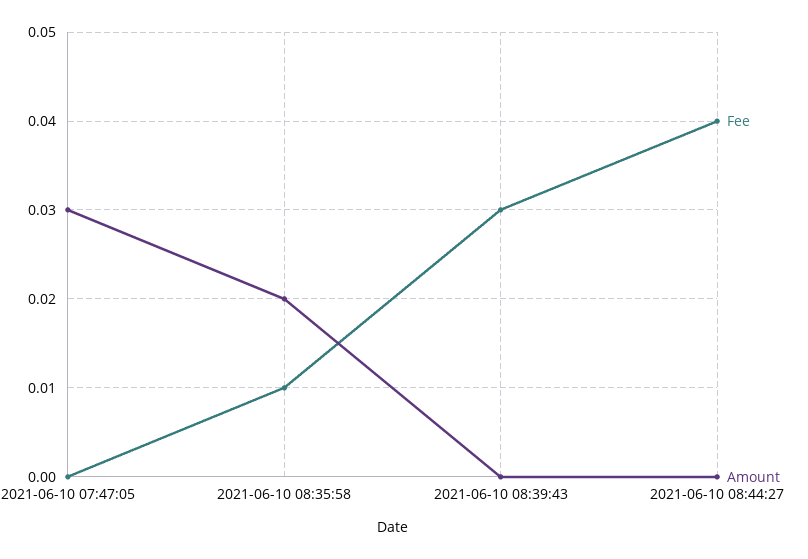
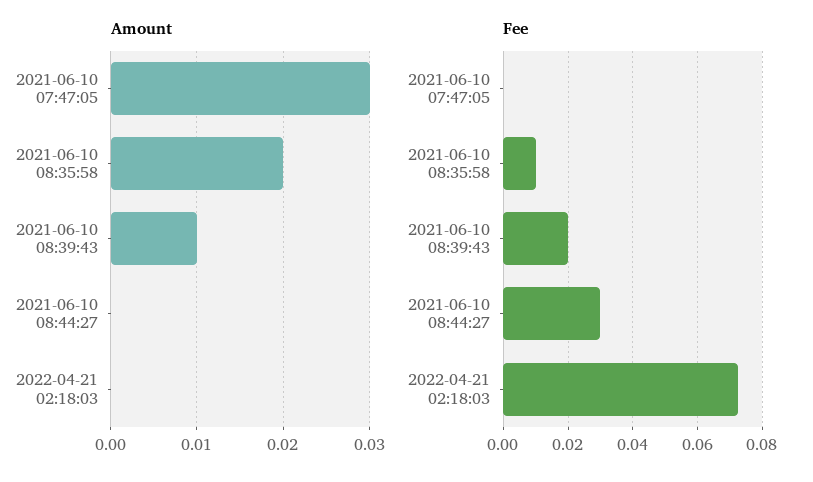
Fee, 2021-06-10 08:39:43: 0.03 -> 0.02
Amount, 2021-06-10 08:39:43: 0 -> 0.01
Fee, 2021-06-10 08:44:27: 0.04 -> 0.03
Amount, 2022-04-21 02:18:03: none -> 0
Fee, 2022-04-21 02:18:03: none -> 0.072

